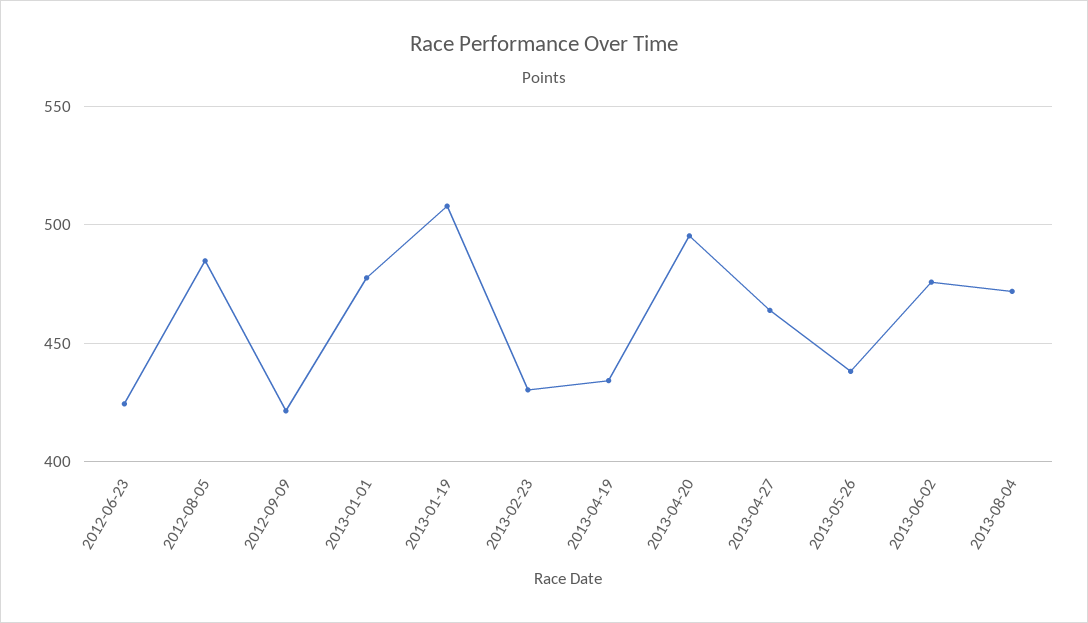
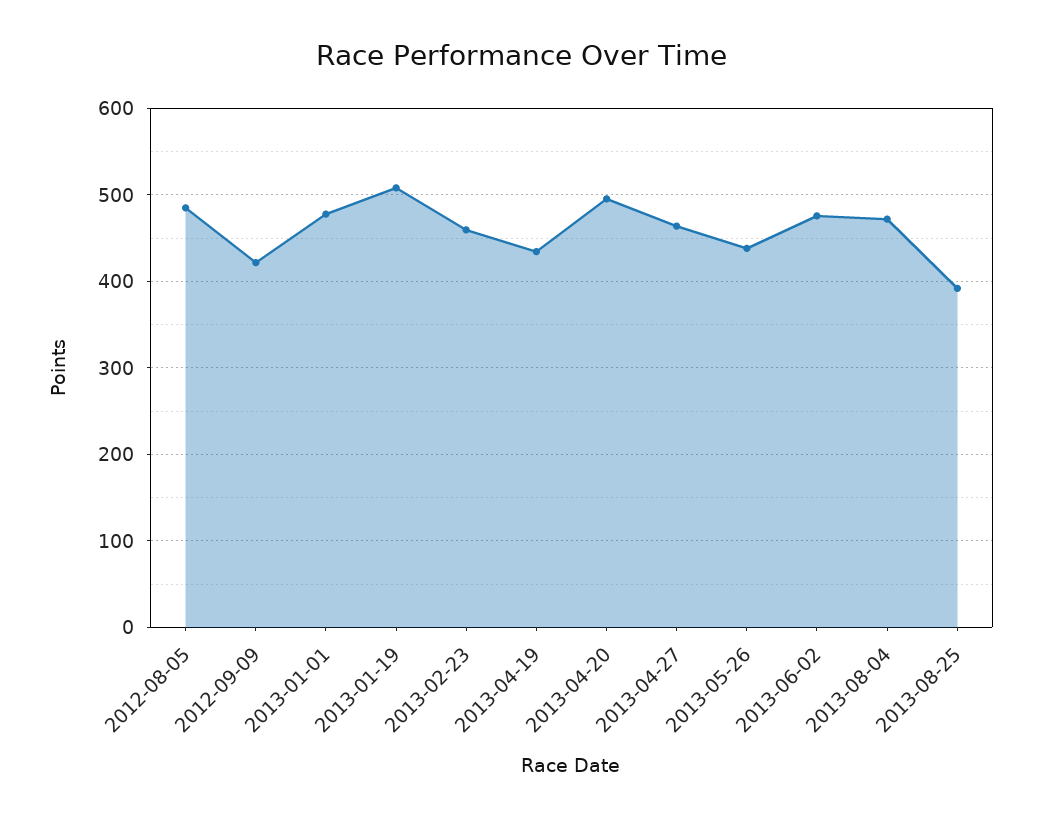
2012-06-23: 425 -> none
2013-02-23: 430 -> 460
2013-08-25: none -> 390

